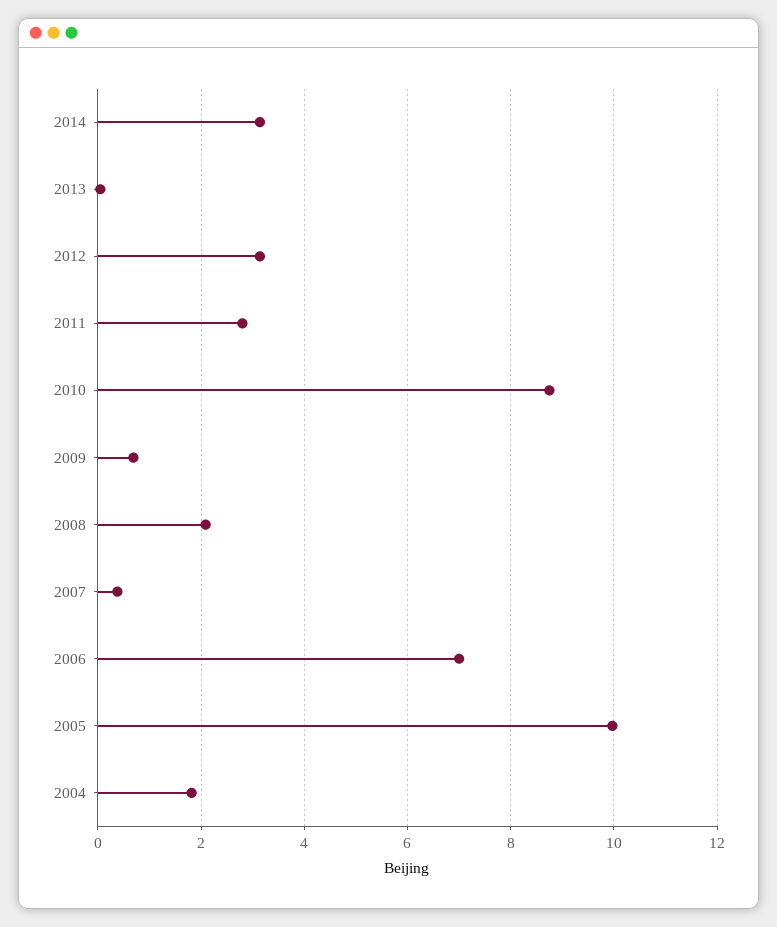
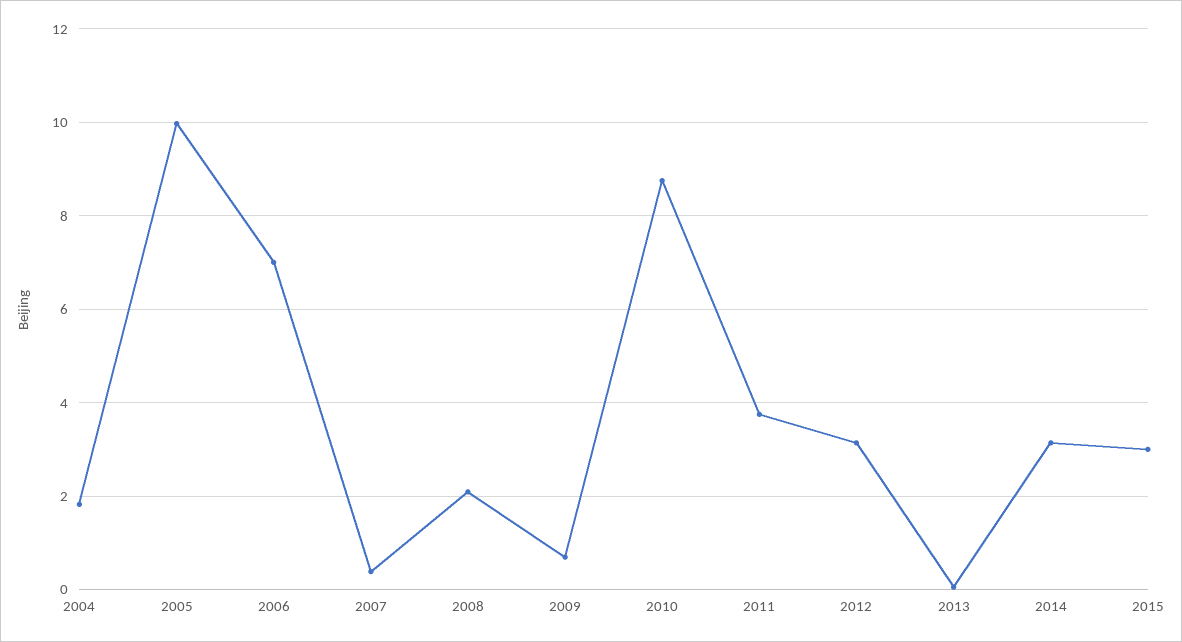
2011: 2.8 -> 3.8
2015: none -> 3

